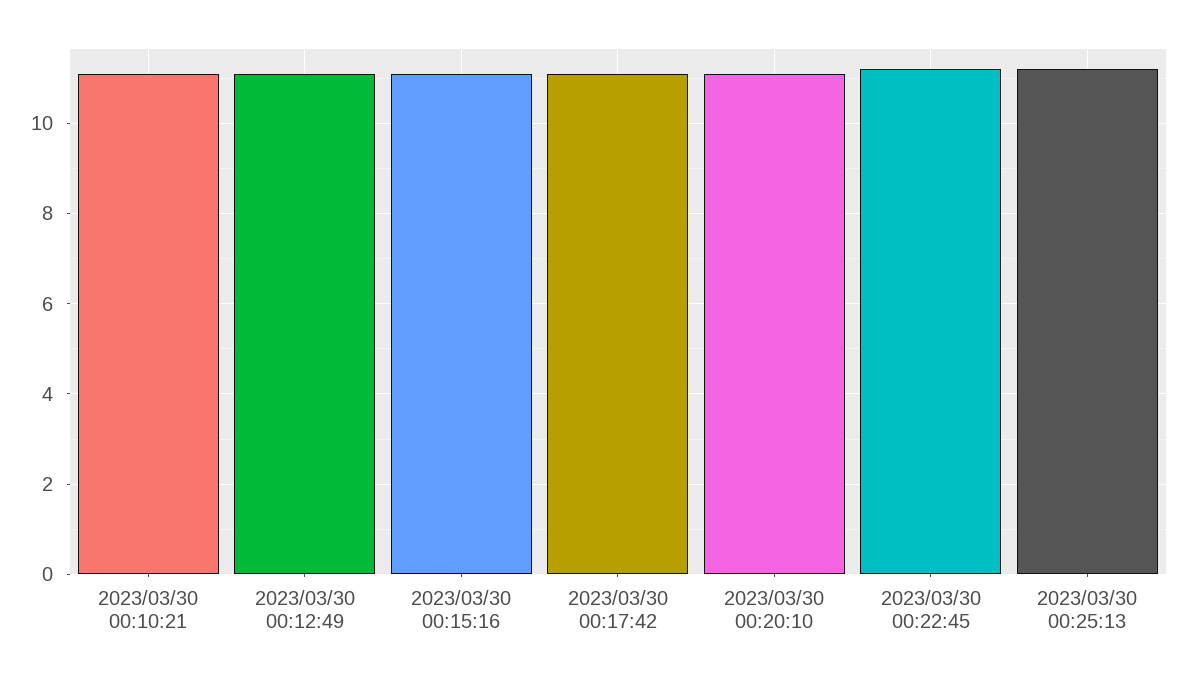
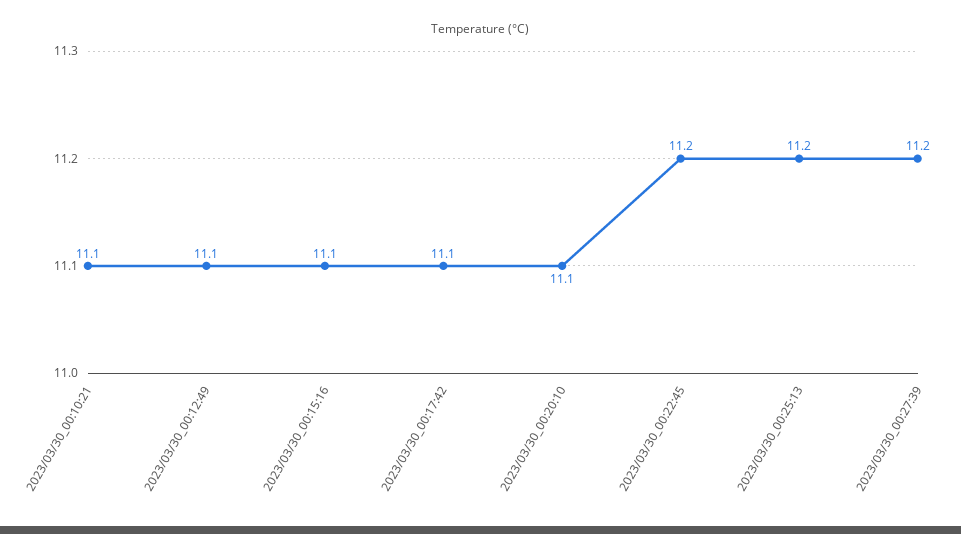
2023/03/30_00:27:39: none -> 11.2

